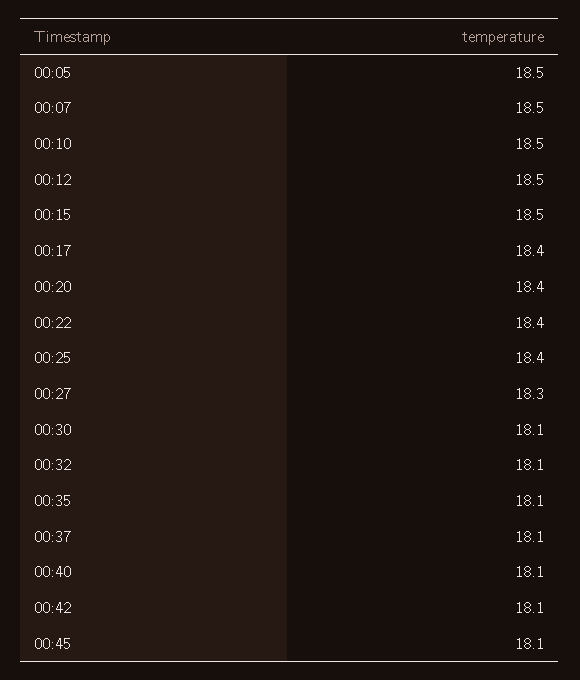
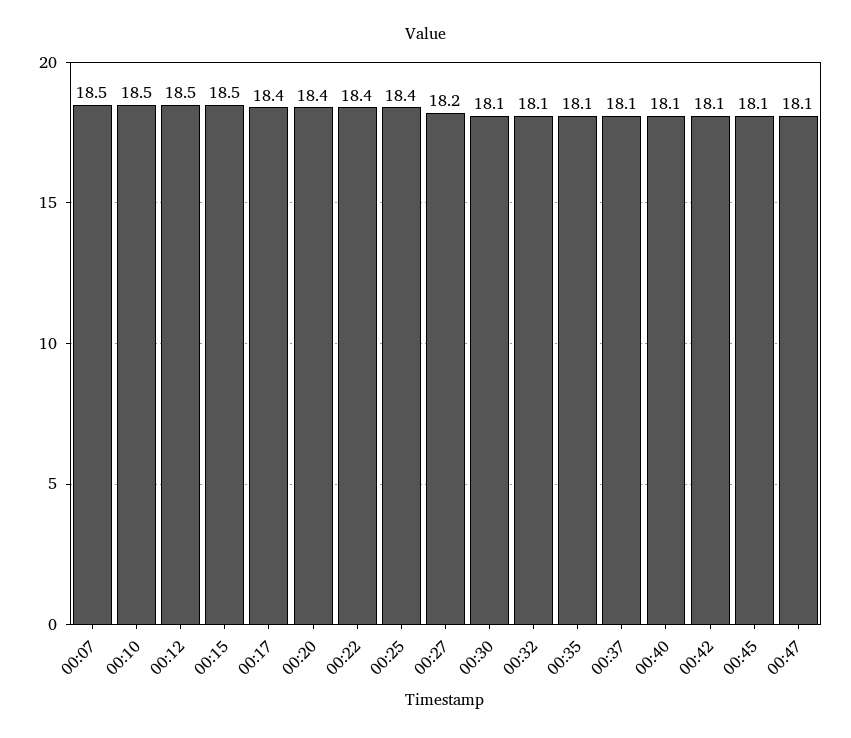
00:05: 18.5 -> none
00:27: 18.3 -> 18.2
00:47: none -> 18.1

